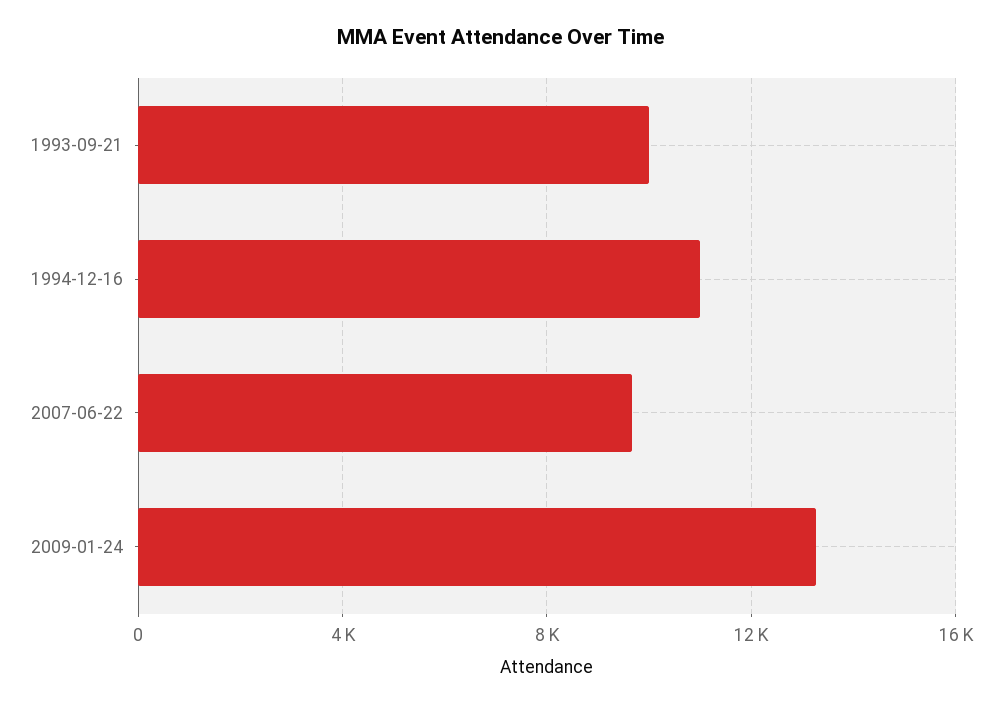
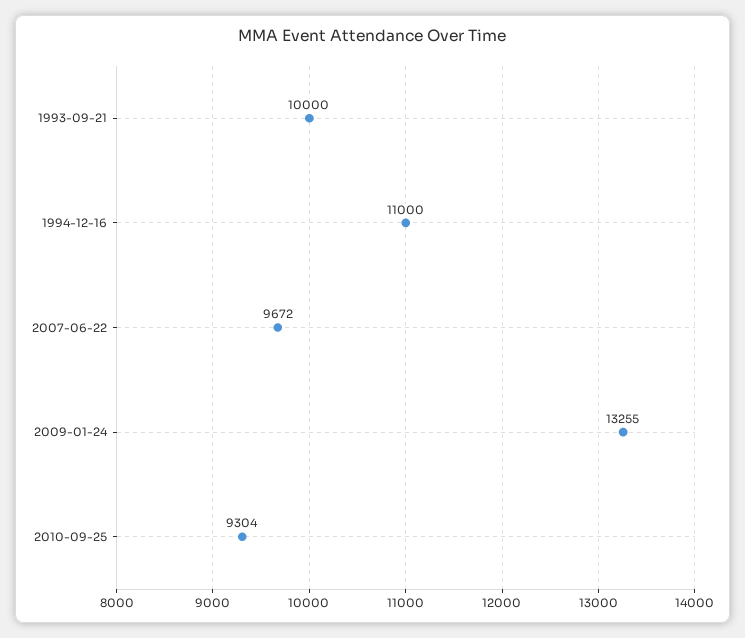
2010-09-25: none -> 9304

